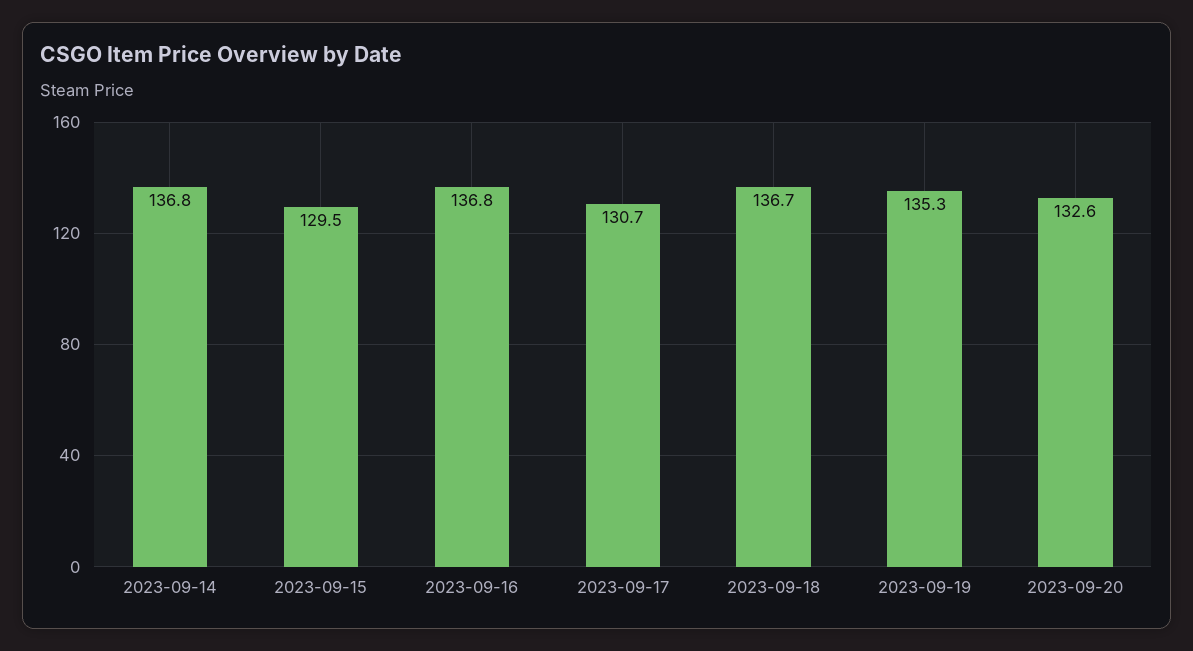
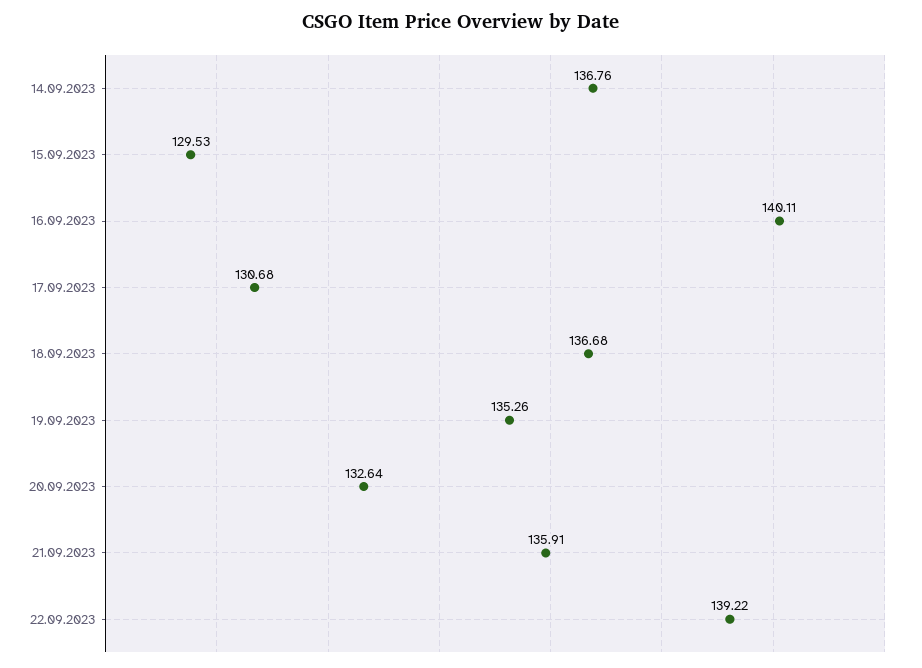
2023-09-16: 136.8 -> 140.11
21.09.2023: none -> 135.91
22.09.2023: none -> 139.22

